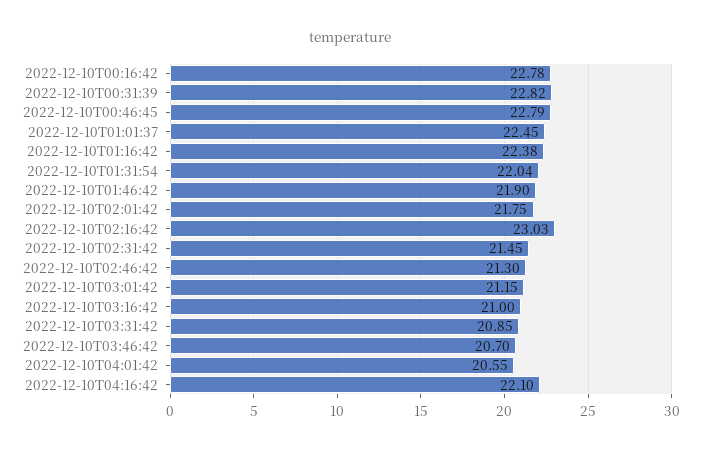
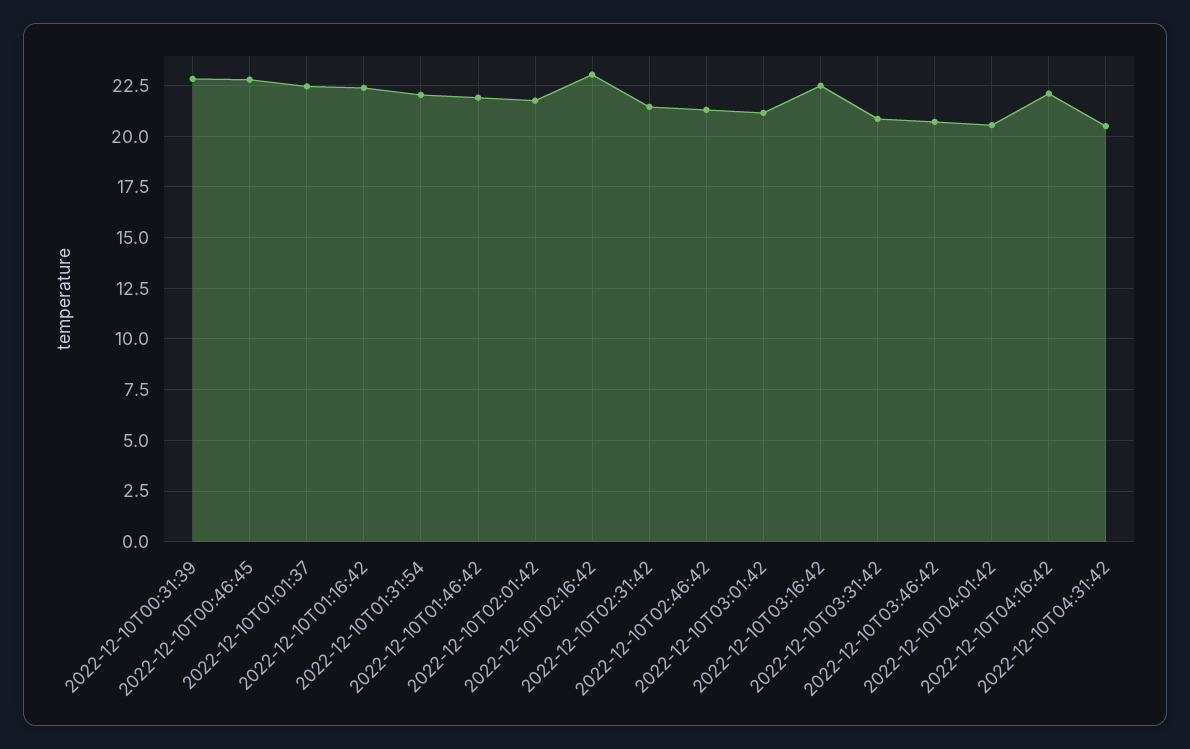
2022-12-10T00:16:42: 22.78 -> none
2022-12-10T03:16:42: 21 -> 22.5
2022-12-10T04:31:42: none -> 20.5

